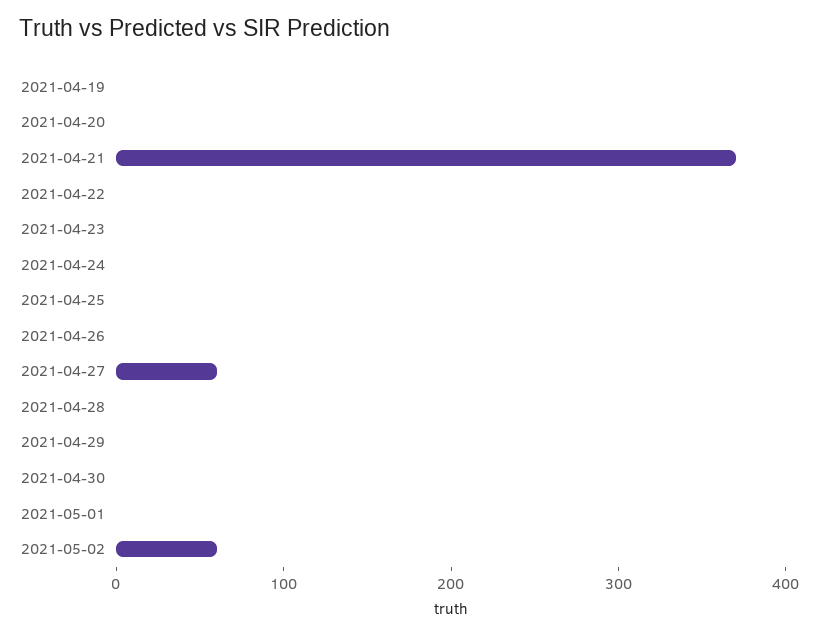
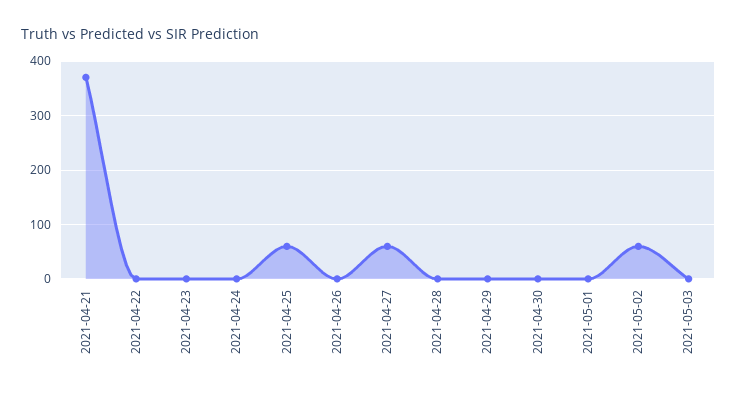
2021-04-19: 0 -> none
2021-04-20: 0 -> none
2021-04-25: 0 -> 60
2021-05-03: none -> 0

